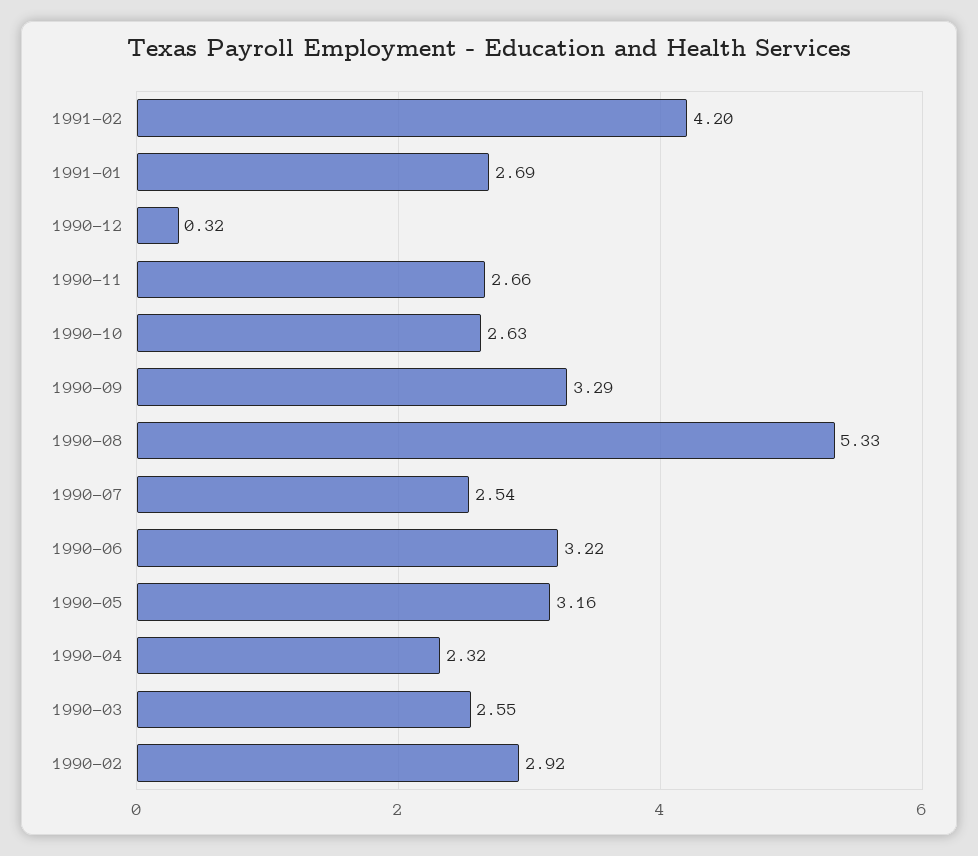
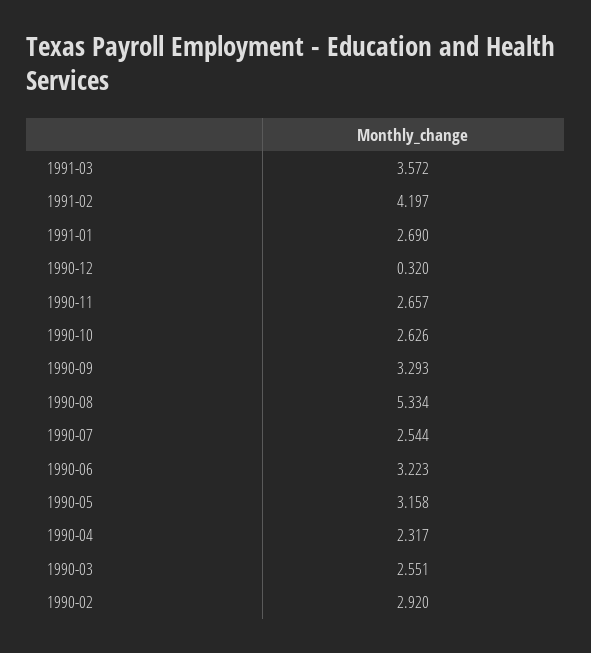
1991-03: none -> 3.572

